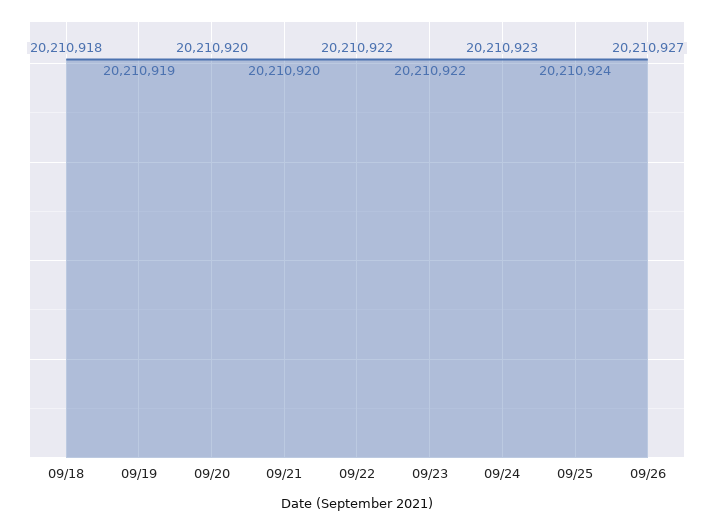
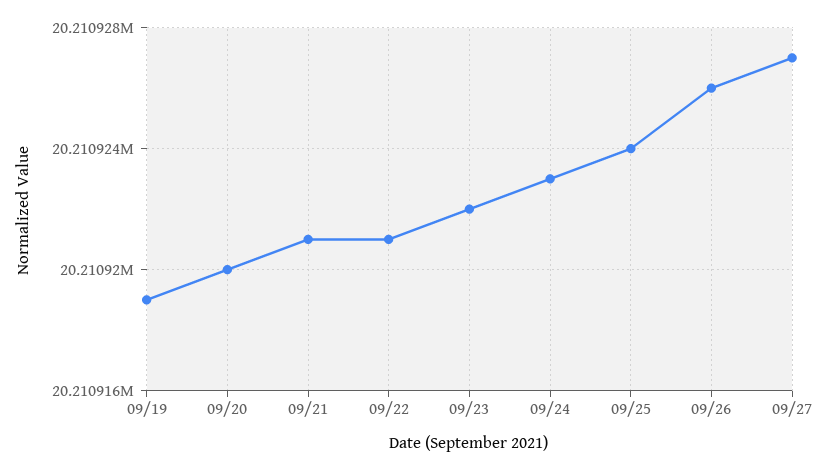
09/18: 20210918 -> none
09/21: 20210920 -> 20210921
09/22: 20210922 -> 20210921
09/26: 20210927 -> 20210926
09/27: none -> 20210927

